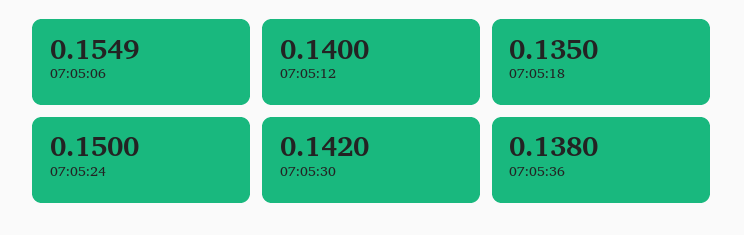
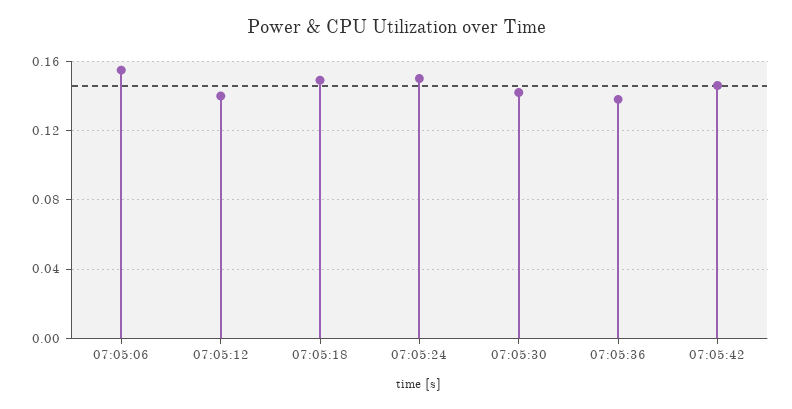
07:05:18: 0.135 -> 0.15
07:05:42: none -> 0.145

